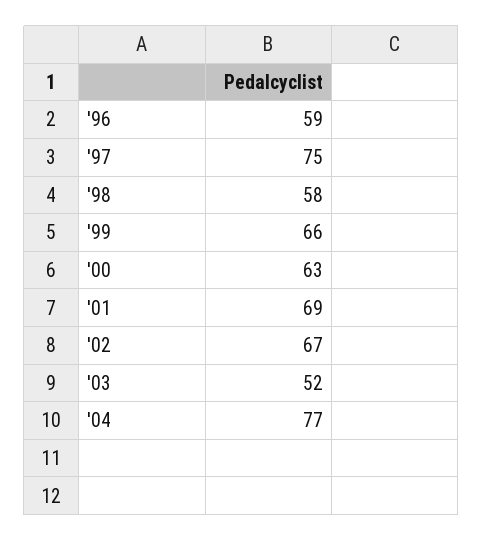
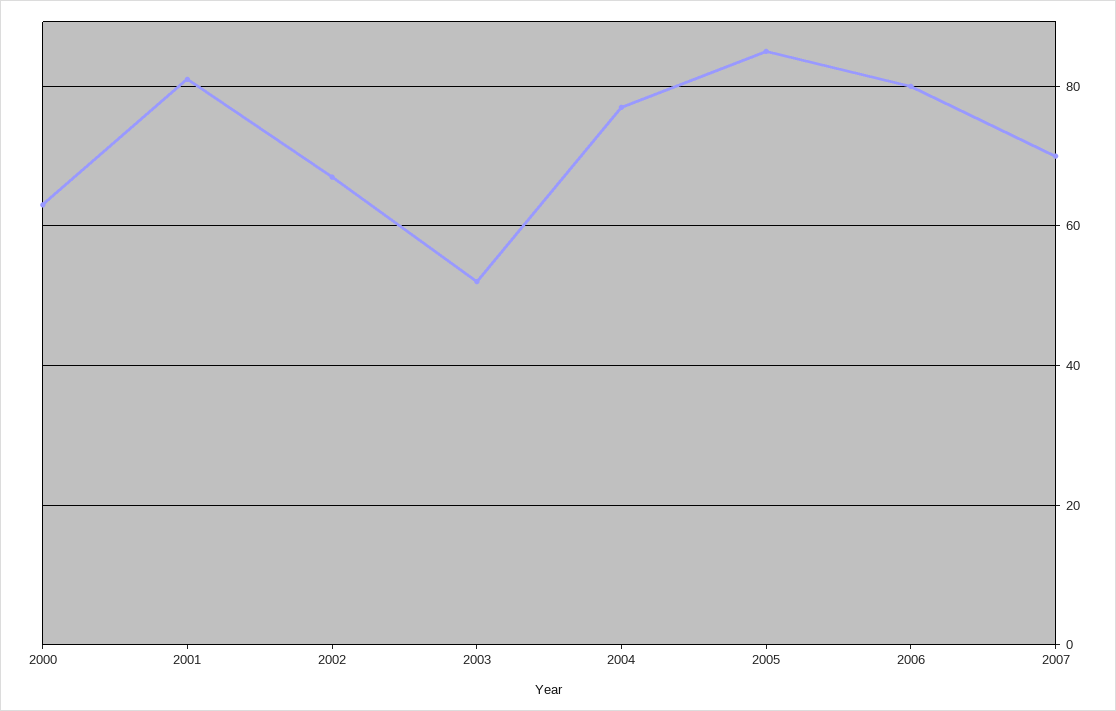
'96: 59 -> none
'97: 75 -> none
'98: 58 -> none
'99: 66 -> none
'01: 69 -> 80
2005: none -> 85
2006: none -> 80
2007: none -> 70

